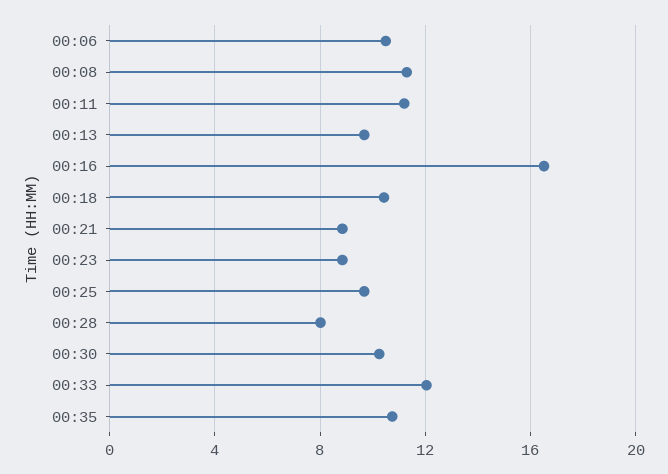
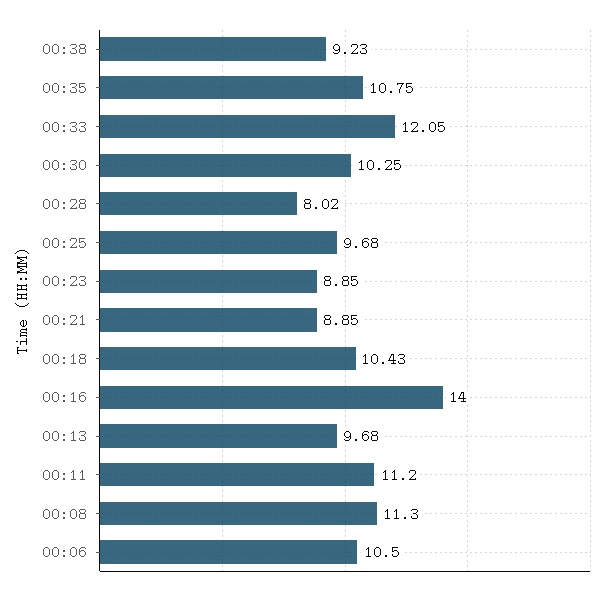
00:16: 16.5 -> 14
00:38: none -> 9.23

